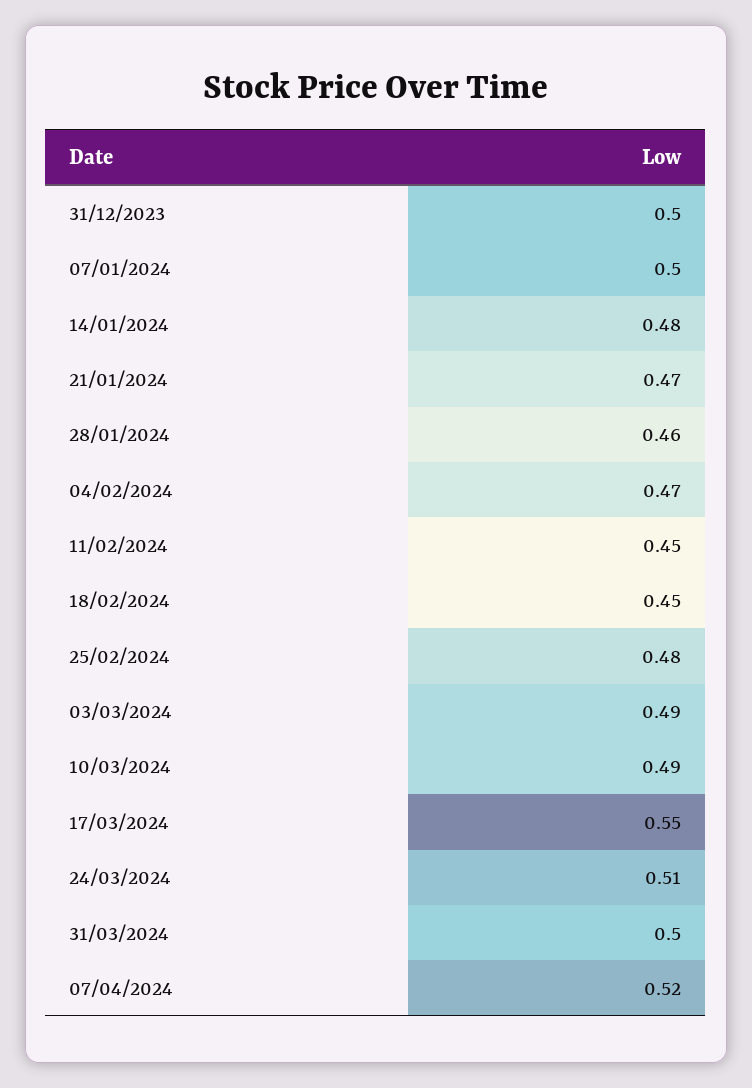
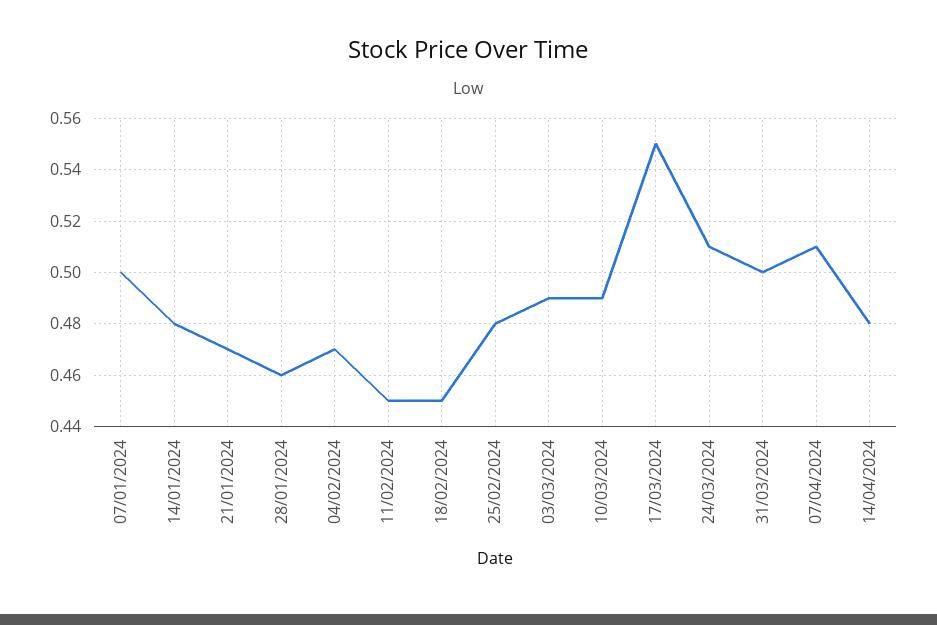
31/12/2023: 0.5 -> none
07/04/2024: 0.52 -> 0.51
14/04/2024: none -> 0.48

